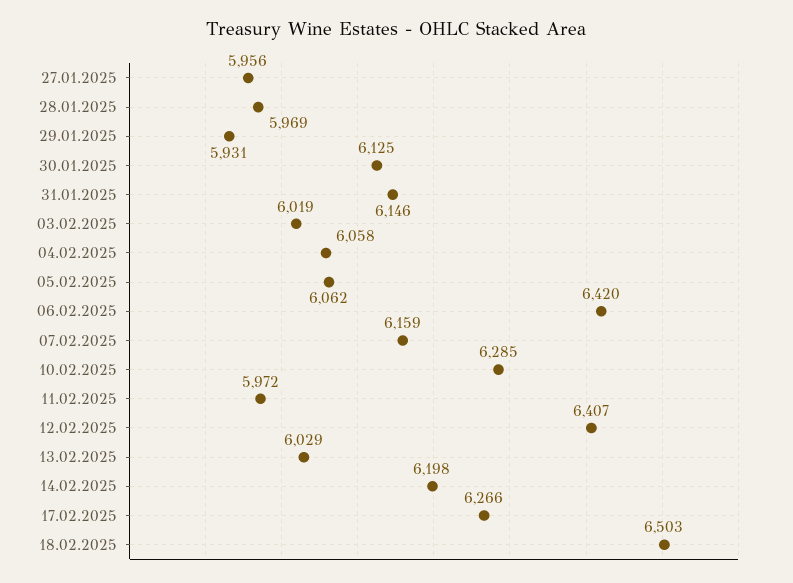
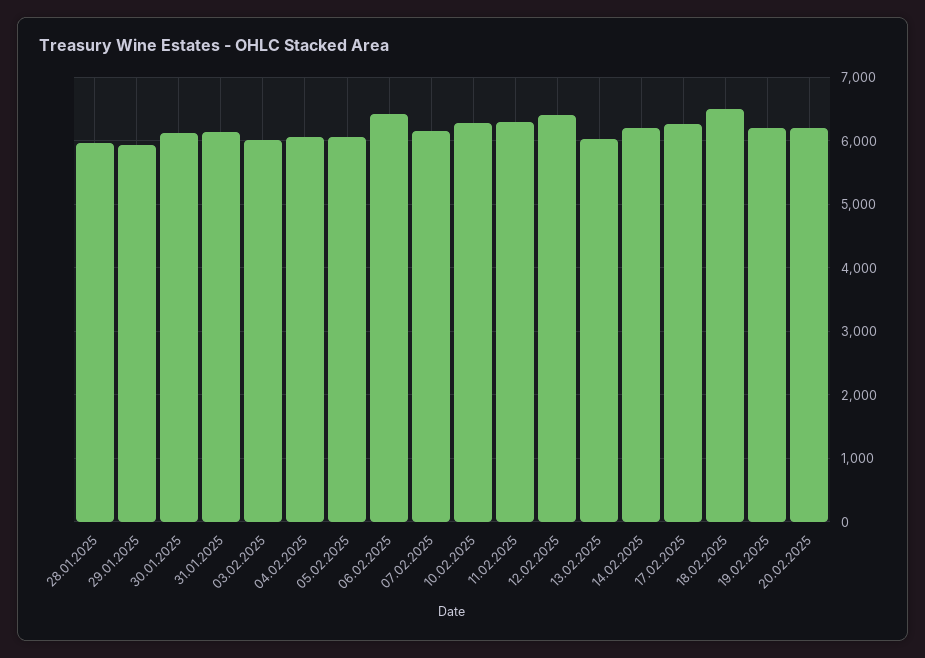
27.01.2025: 5956 -> none
11.02.2025: 5972 -> 6300
19.02.2025: none -> 6200
20.02.2025: none -> 6200

